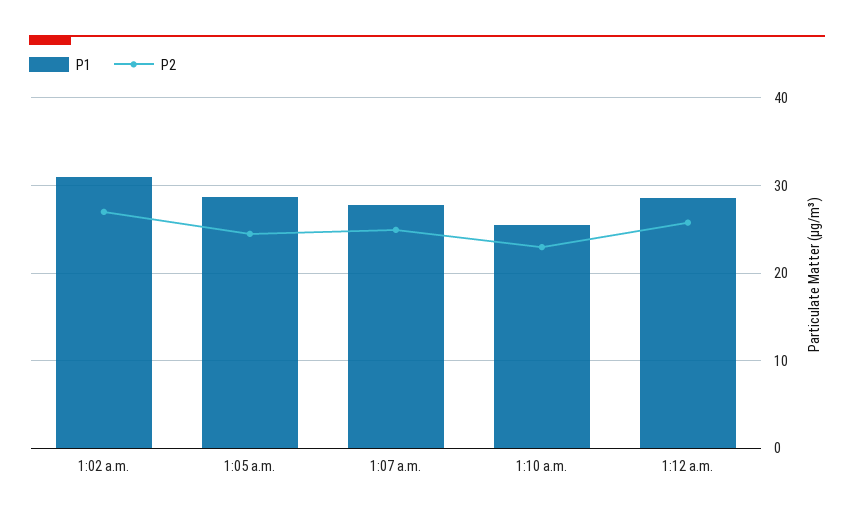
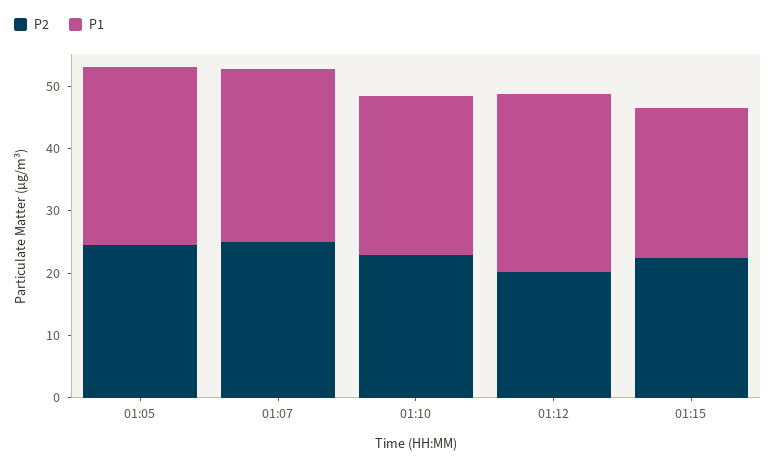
P1, 1:02 a.m.: 31 -> none
P2, 1:02 a.m.: 27 -> none
P2, 1:12 a.m.: 26 -> 20
P2, 01:15: none -> 22
P1, 01:15: none -> 24

